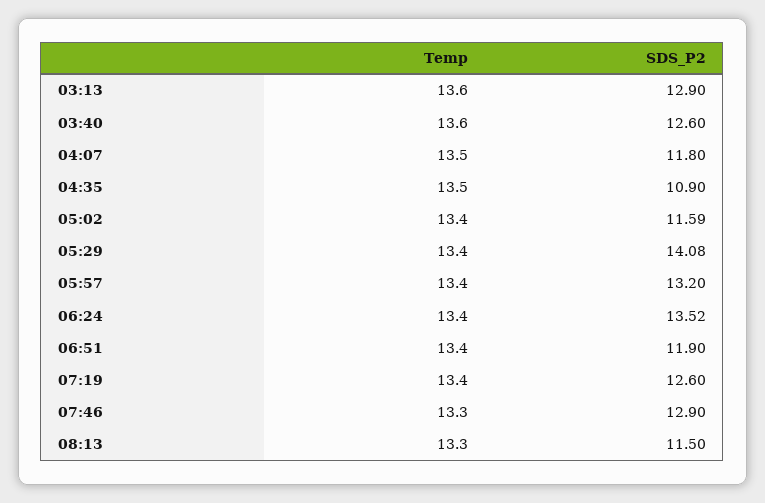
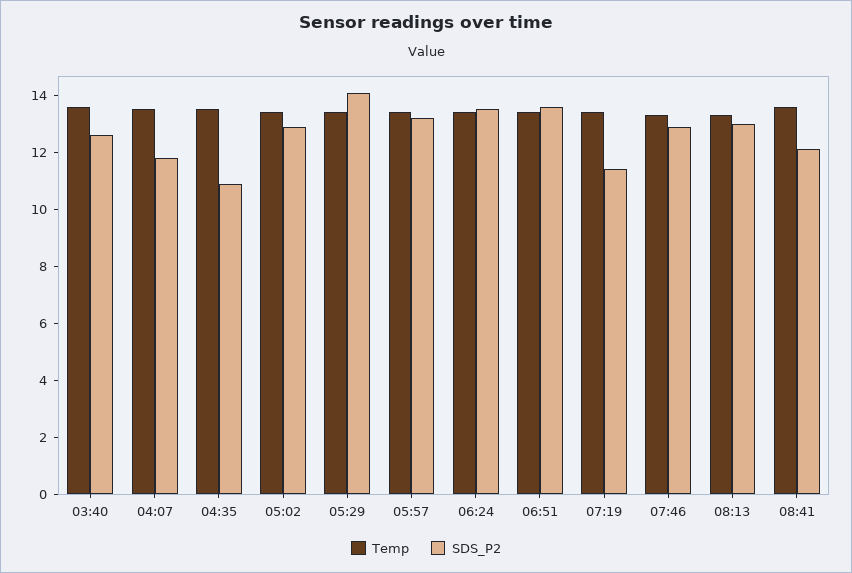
Temp, 03:13: 13.6 -> none
SDS_P2, 03:13: 12.9 -> none
SDS_P2, 05:02: 11.59 -> 13
SDS_P2, 06:51: 11.9 -> 13.5
SDS_P2, 07:19: 12.6 -> 11.5
SDS_P2, 08:13: 11.5 -> 13
Temp, 08:41: none -> 13.5
SDS_P2, 08:41: none -> 12

